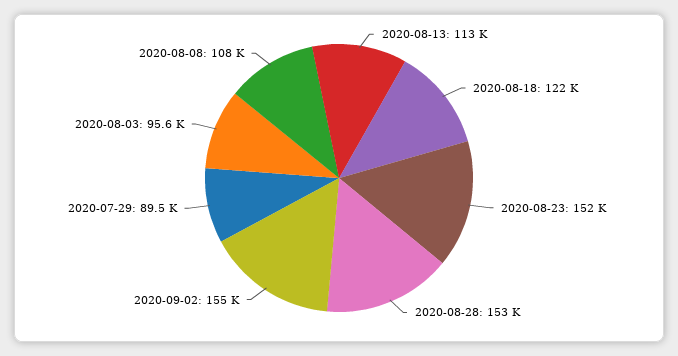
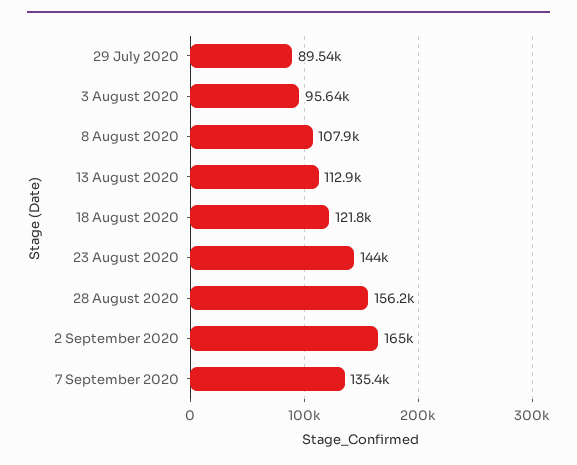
2020-08-23: 152000 -> 144000
2020-08-28: 153000 -> 156200
2020-09-02: 155000 -> 165000
7 September 2020: none -> 135400

